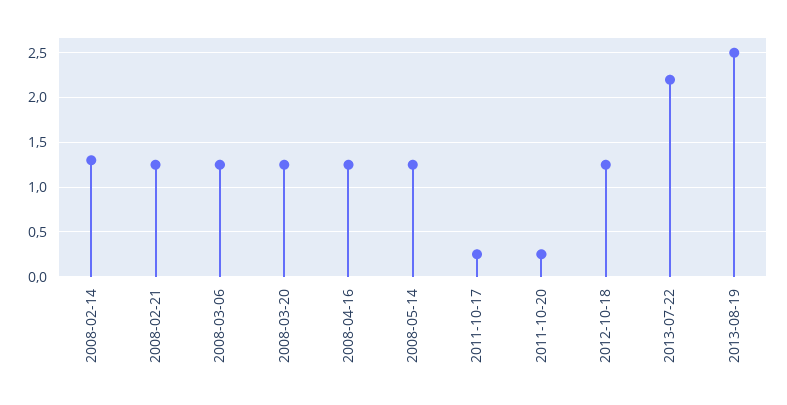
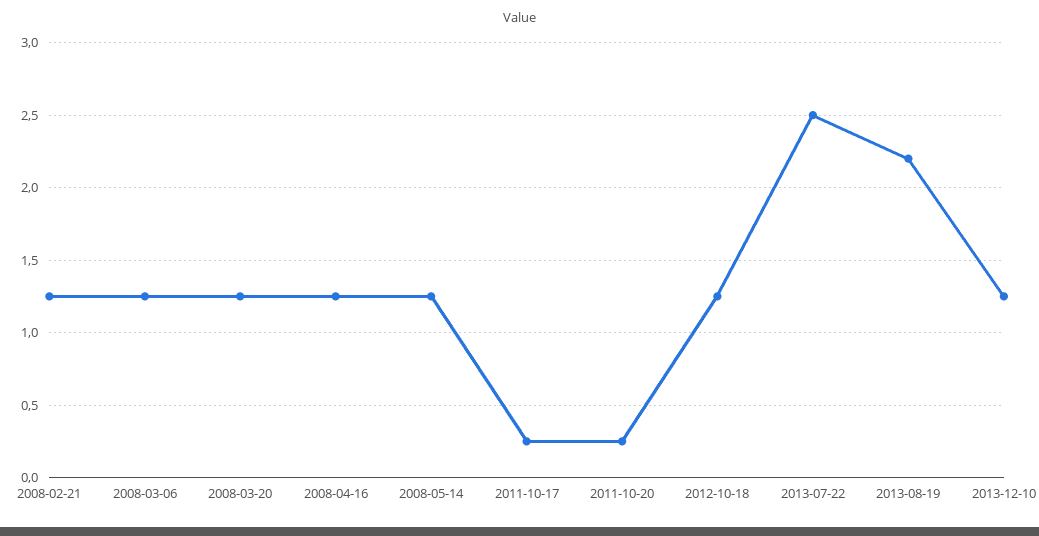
2008-02-14: 1.3 -> none
2013-07-22: 2.2 -> 2.5
2013-08-19: 2.5 -> 2.2
2013-12-10: none -> 1.25

